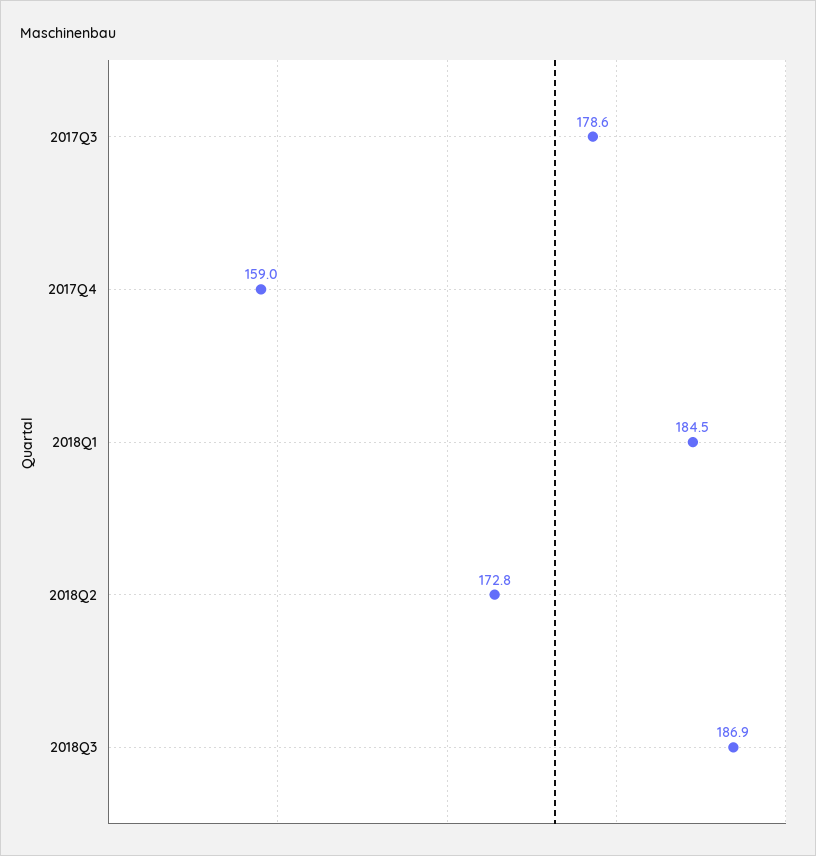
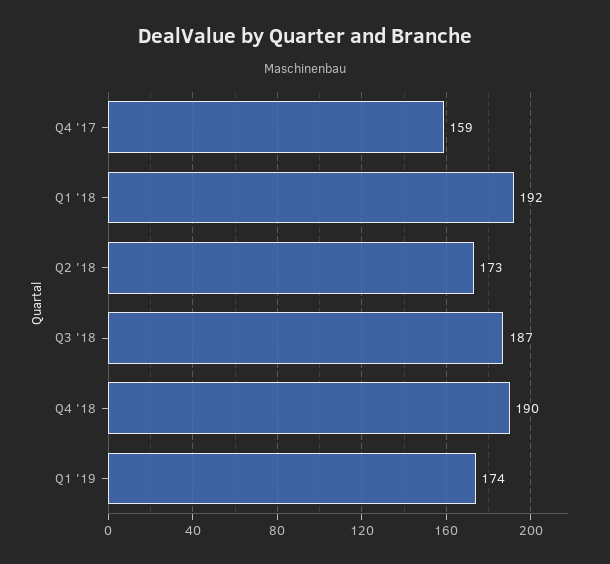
2017Q3: 178.6 -> none
2018Q1: 184.5 -> 192
Q4 '18: none -> 190
Q1 '19: none -> 174

